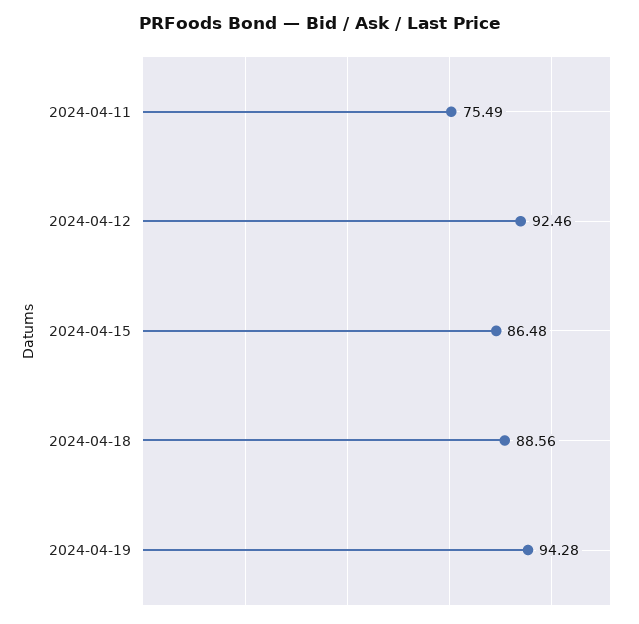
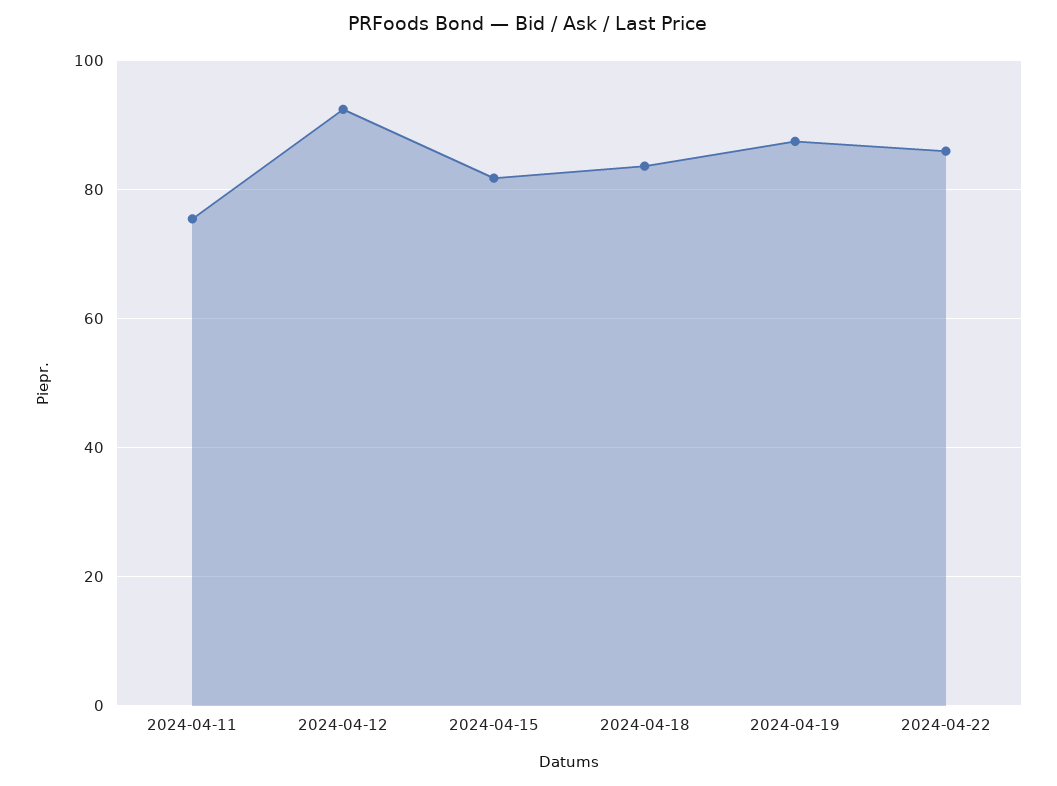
2024-04-15: 86.48 -> 82
2024-04-18: 88.56 -> 84
2024-04-19: 94.28 -> 88
2024-04-22: none -> 86

